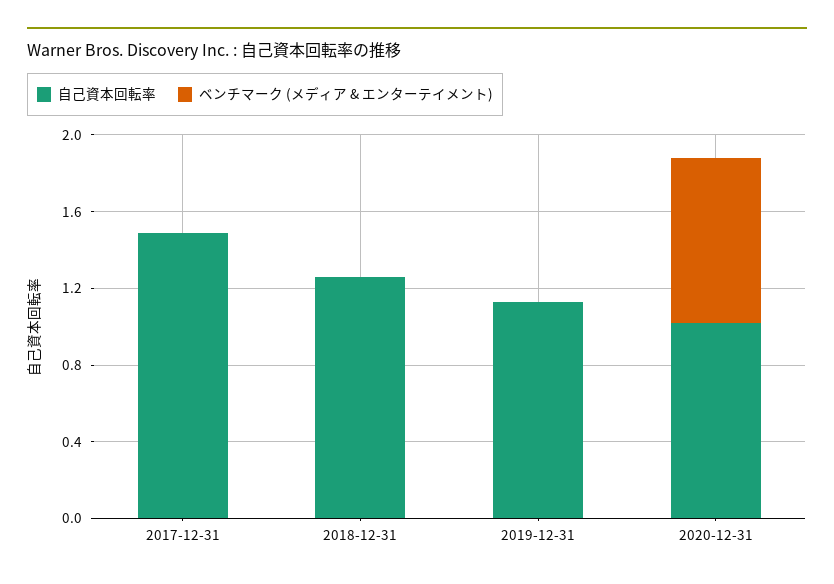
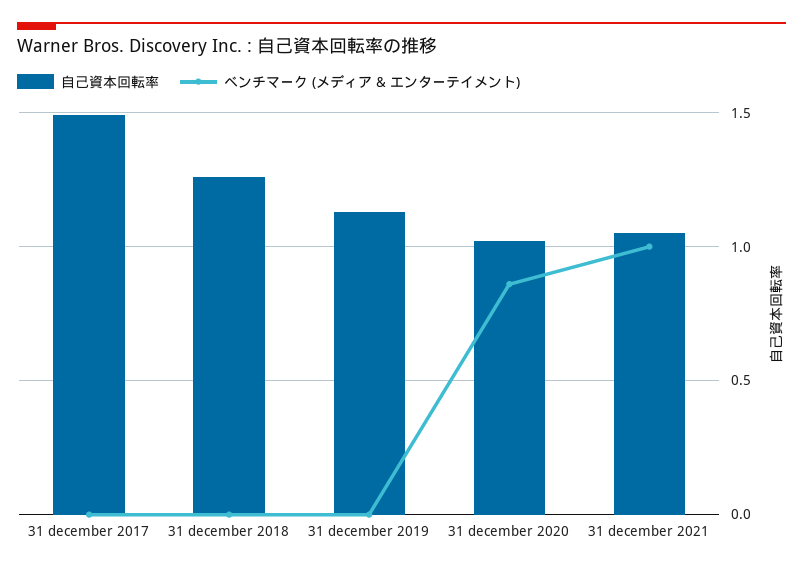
自己資本回転率, 31 december 2021: none -> 1.05
ベンチマーク (メディア & エンターテイメント), 31 december 2021: none -> 1

